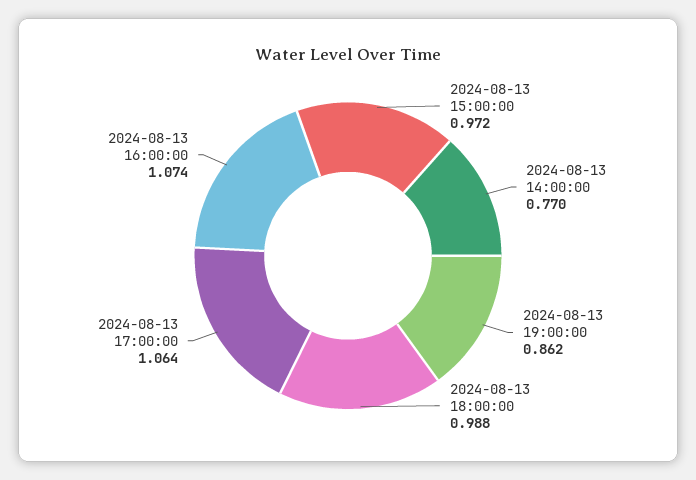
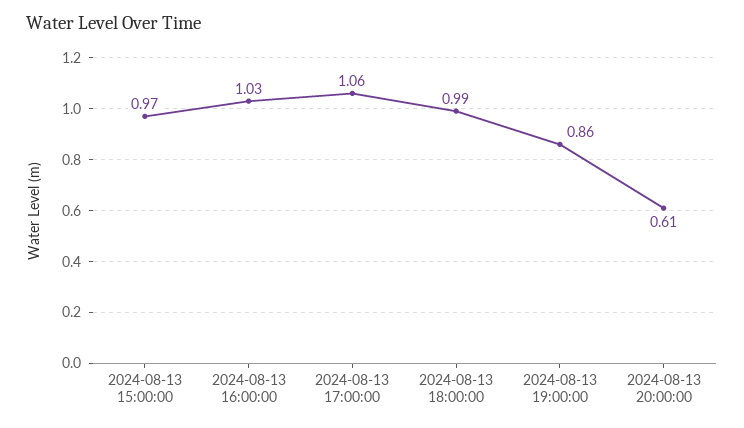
2024-08-13 14:00:00: 0.77 -> none
2024-08-13 16:00:00: 1.074 -> 1.03
2024-08-13 20:00:00: none -> 0.61

